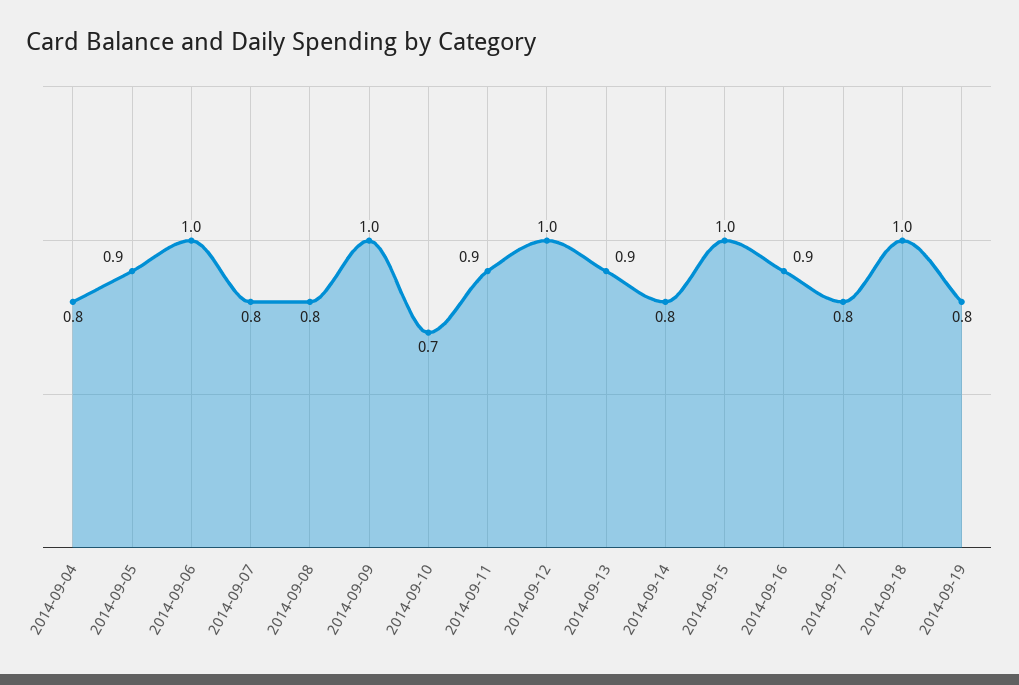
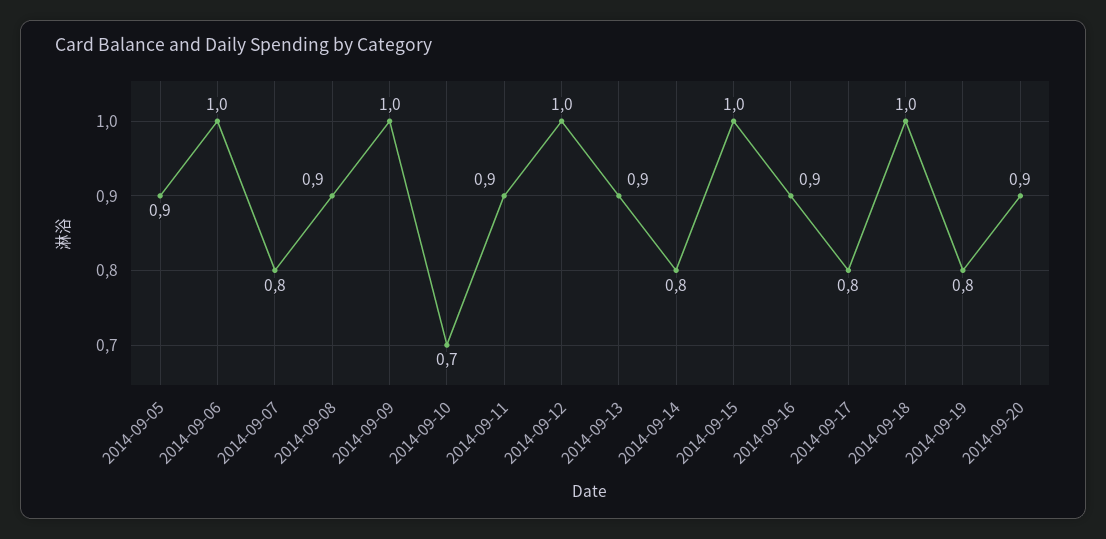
2014-09-04: 0.8 -> none
2014-09-08: 0.8 -> 0.9
2014-09-20: none -> 0.9

